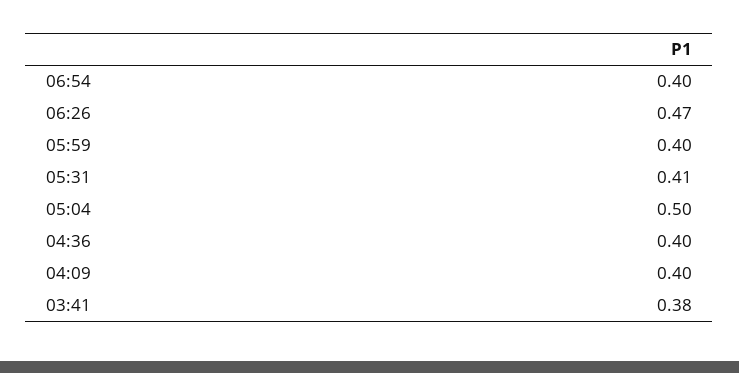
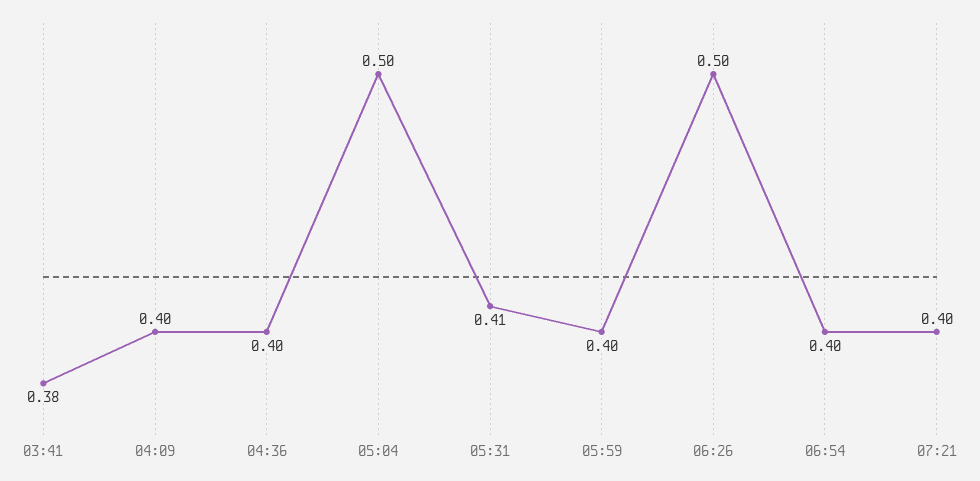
06:26: 0.47 -> 0.5
07:21: none -> 0.4

